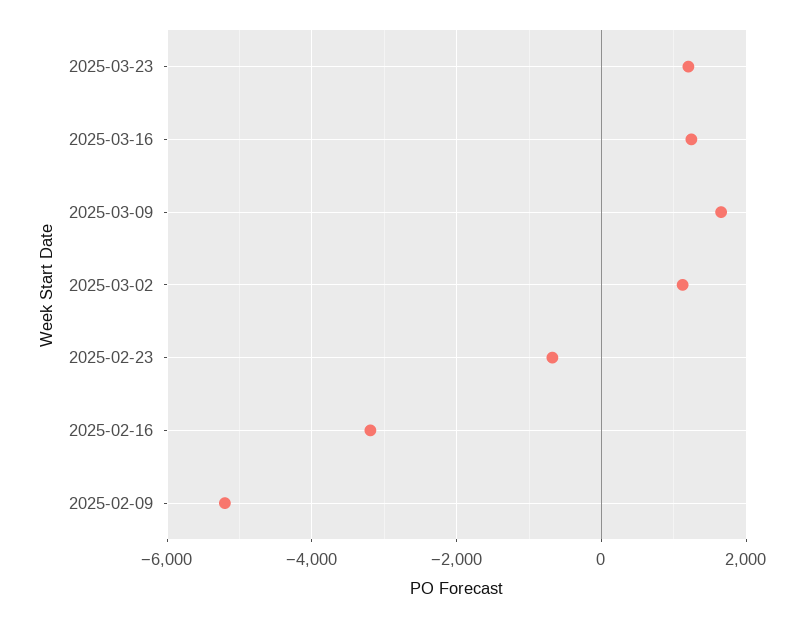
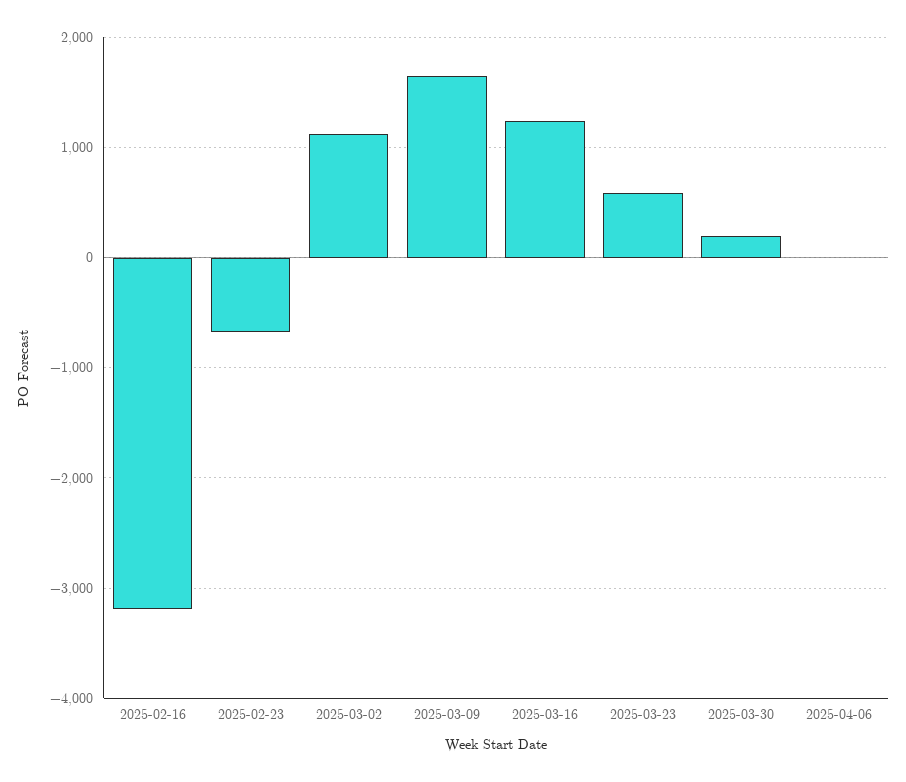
2025-03-23: 1200 -> 600
2025-02-09: -5200 -> none
2025-03-30: none -> 200
2025-04-06: none -> 0

